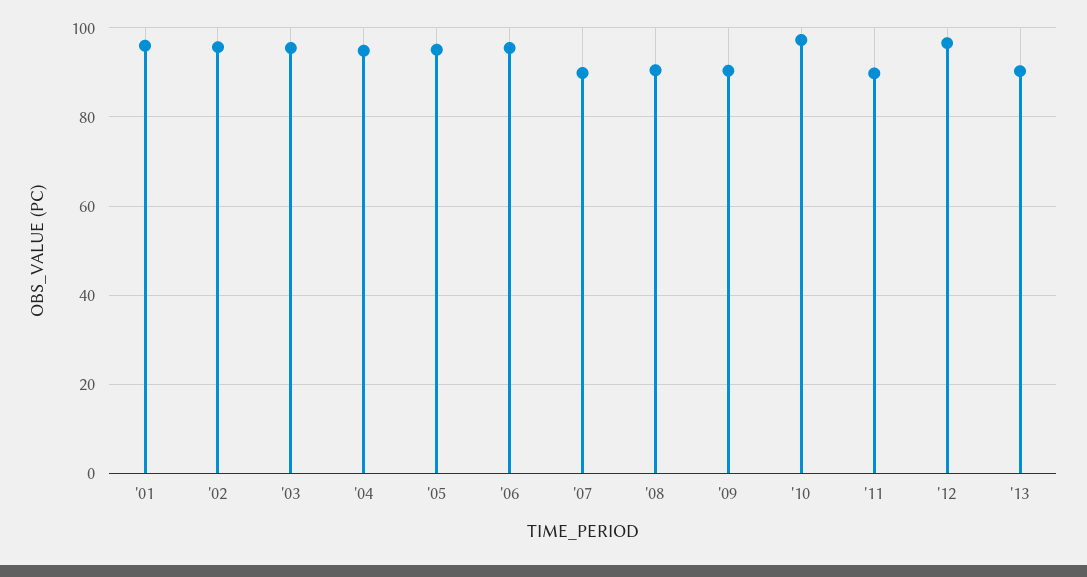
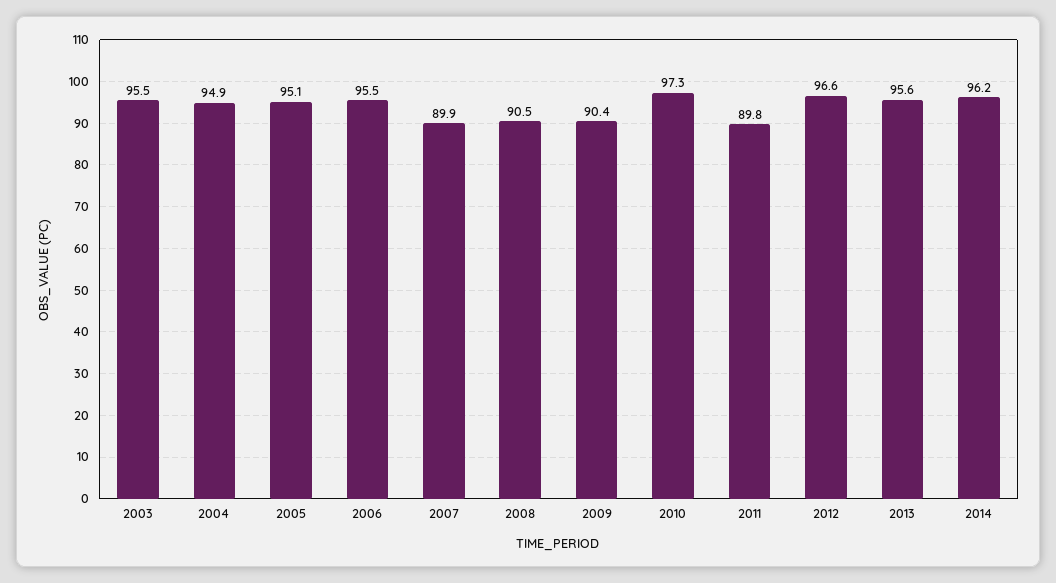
'01: 96 -> none
'02: 96 -> none
'13: 90 -> 95.6
2014: none -> 96.2

